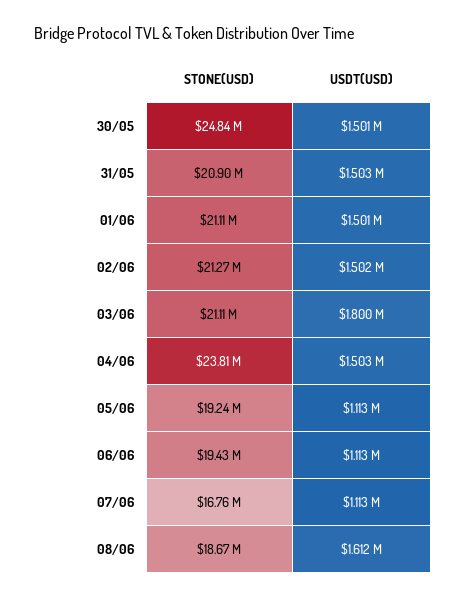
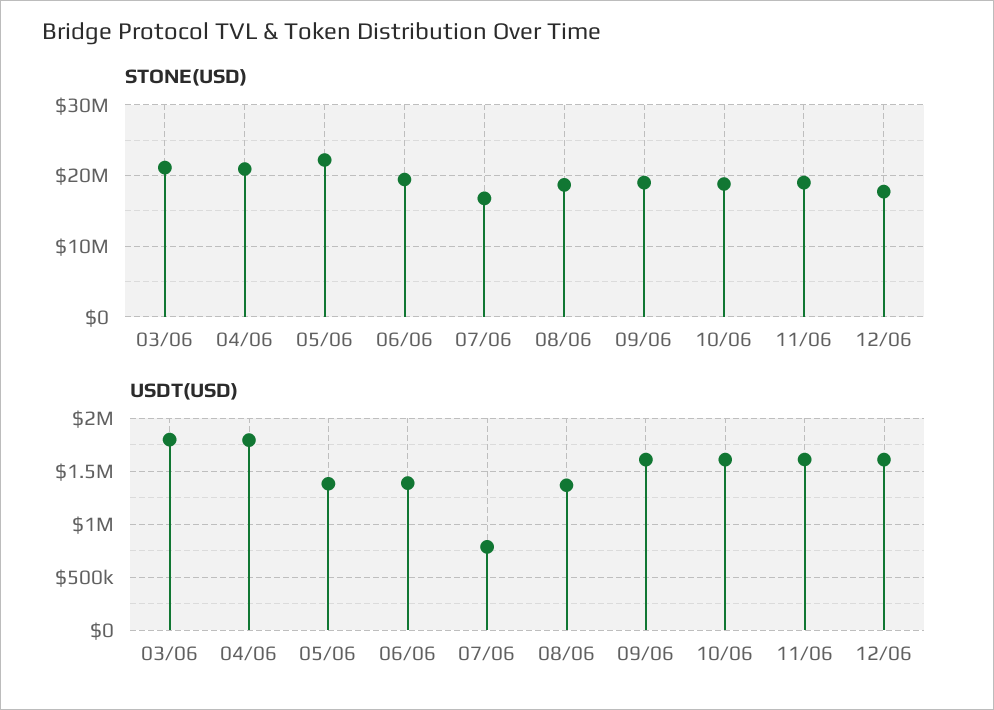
STONE(USD), 30/05: 24840000 -> none
USDT(USD), 30/05: 1501000 -> none
STONE(USD), 31/05: 20900000 -> none
USDT(USD), 31/05: 1503000 -> none
STONE(USD), 01/06: 21110000 -> none
USDT(USD), 01/06: 1501000 -> none
STONE(USD), 02/06: 21270000 -> none
USDT(USD), 02/06: 1502000 -> none
STONE(USD), 04/06: 23810000 -> 21000000
USDT(USD), 04/06: 1503000 -> 1800000
STONE(USD), 05/06: 19240000 -> 22000000
USDT(USD), 05/06: 1113000 -> 1400000
USDT(USD), 06/06: 1113000 -> 1400000
USDT(USD), 07/06: 1113000 -> 800000
USDT(USD), 08/06: 1612000 -> 1400000
STONE(USD), 09/06: none -> 19000000
STONE(USD), 10/06: none -> 19000000
STONE(USD), 11/06: none -> 19000000
STONE(USD), 12/06: none -> 18000000
USDT(USD), 09/06: none -> 1600000
USDT(USD), 10/06: none -> 1600000
USDT(USD), 11/06: none -> 1600000
USDT(USD), 12/06: none -> 1600000

